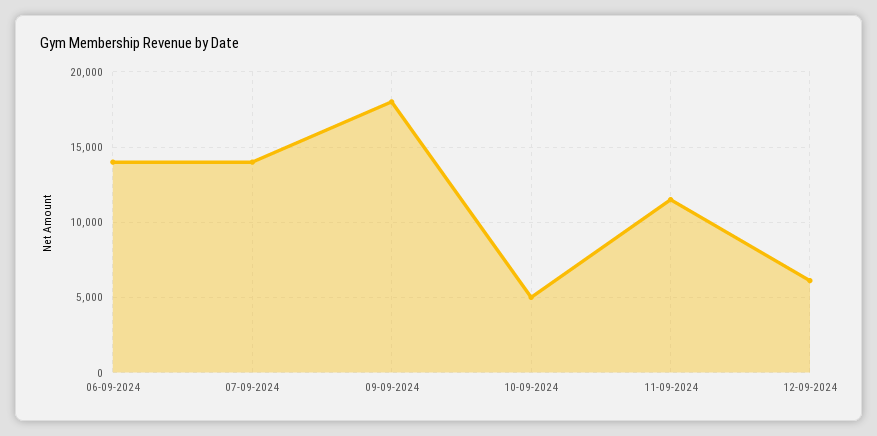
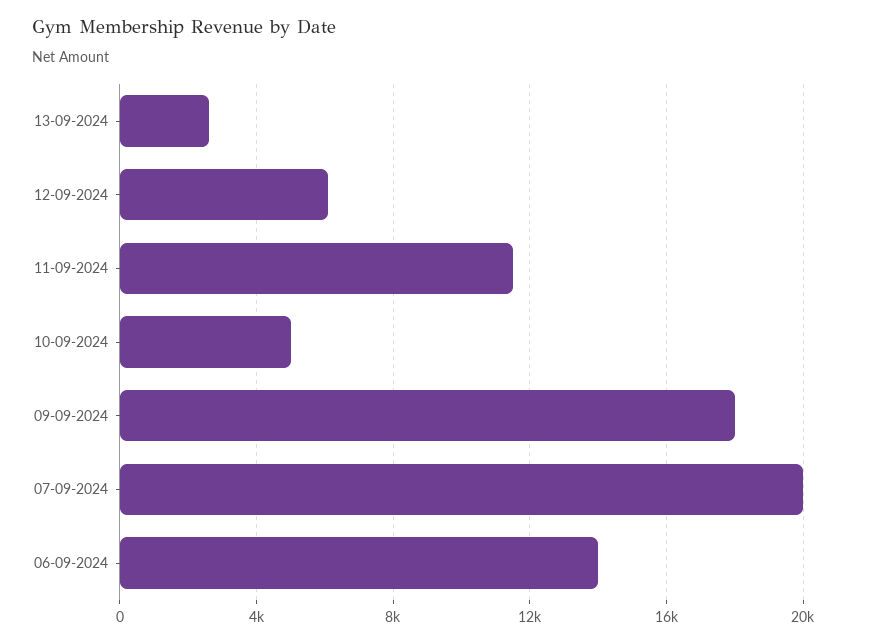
07-09-2024: 14000 -> 20000
13-09-2024: none -> 2500

